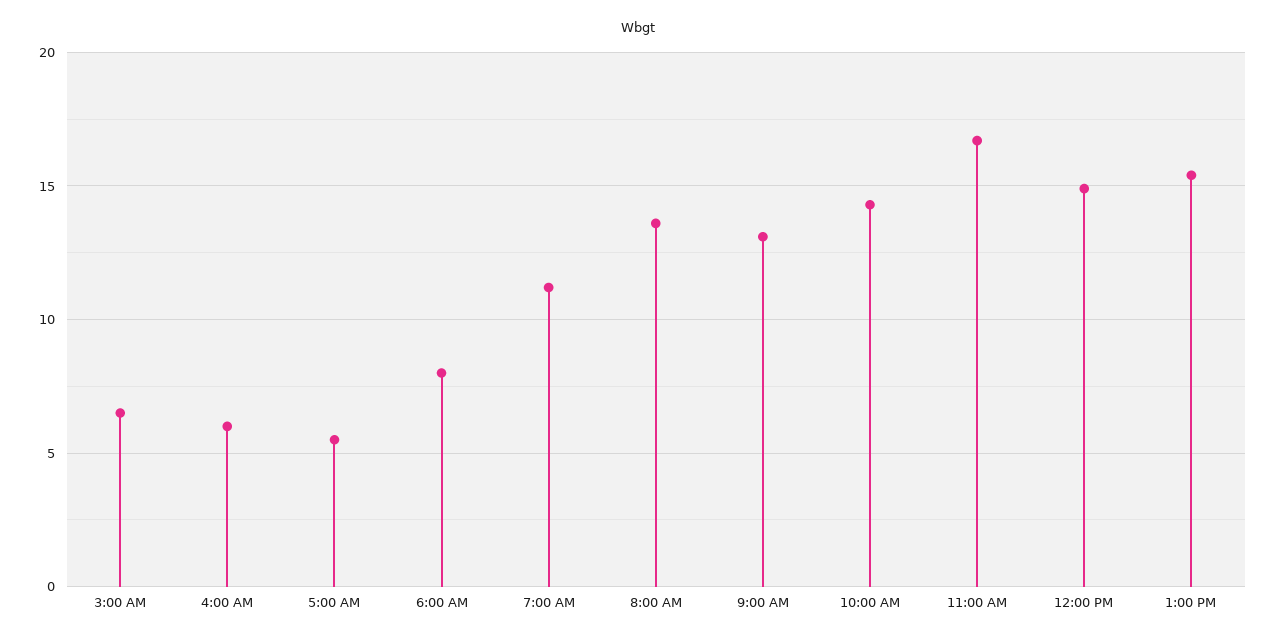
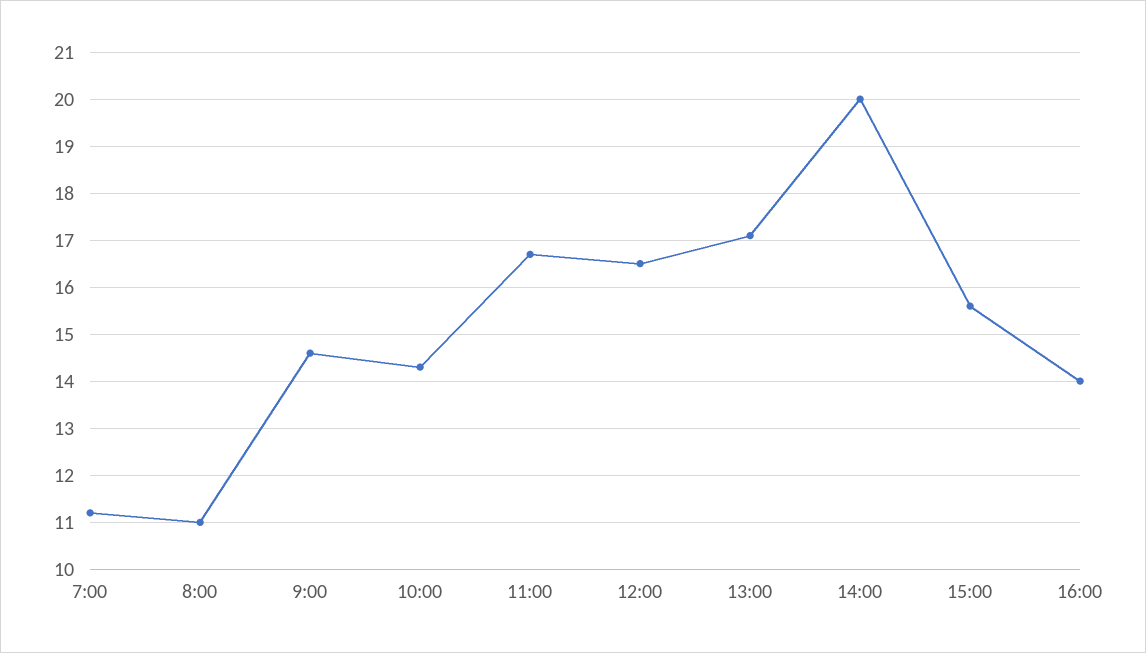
3:00 AM: 6.5 -> none
4:00 AM: 6 -> none
5:00 AM: 5.5 -> none
6:00 AM: 8 -> none
8:00 AM: 13.5 -> 11
9:00 AM: 13 -> 14.5
12:00 PM: 15 -> 16.5
1:00 PM: 15.5 -> 17
14:00: none -> 20
15:00: none -> 15.5
16:00: none -> 14

